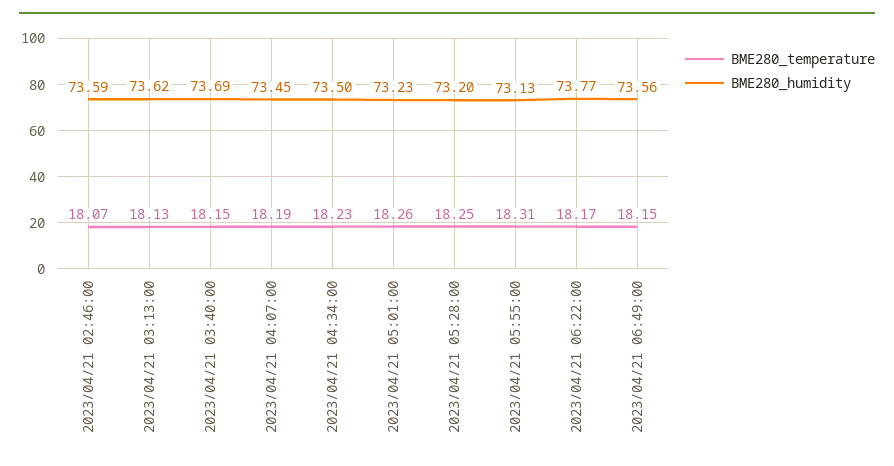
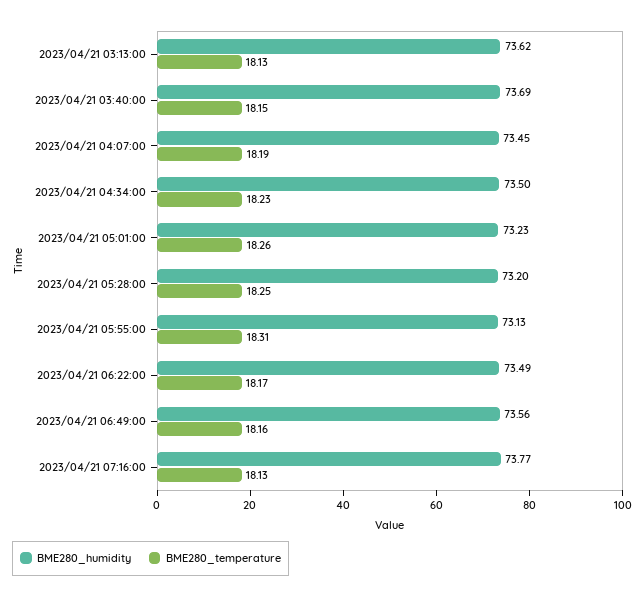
BME280_temperature, 2023/04/21 02:46:00: 18.07 -> none
BME280_humidity, 2023/04/21 02:46:00: 73.59 -> none
BME280_humidity, 2023/04/21 06:22:00: 73.77 -> 73.49
BME280_temperature, 2023/04/21 06:49:00: 18.15 -> 18.16
BME280_humidity, 2023/04/21 07:16:00: none -> 73.77
BME280_temperature, 2023/04/21 07:16:00: none -> 18.13

